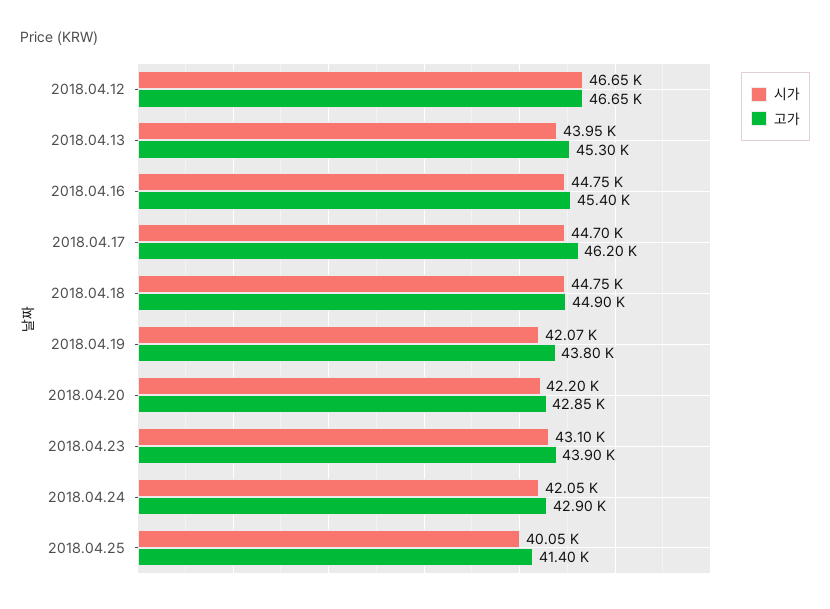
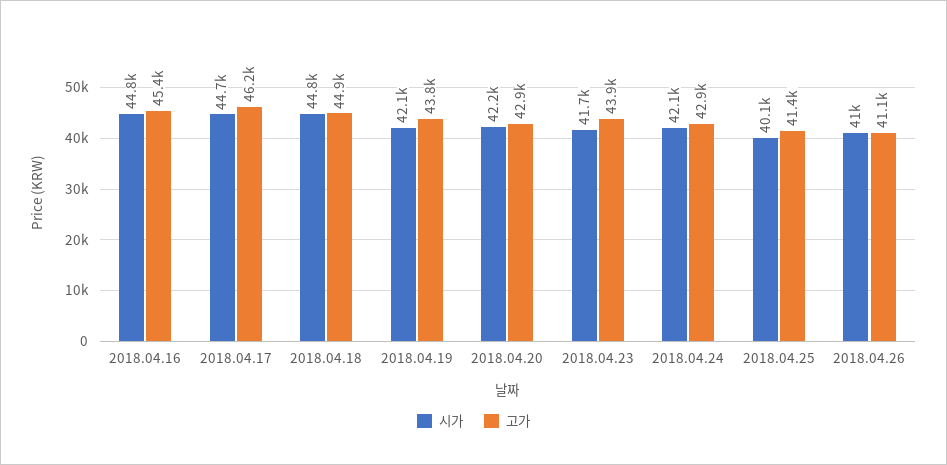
시가, 2018.04.12: 46650 -> none
고가, 2018.04.12: 46650 -> none
시가, 2018.04.13: 43950 -> none
고가, 2018.04.13: 45300 -> none
시가, 2018.04.23: 43100 -> 41700
시가, 2018.04.26: none -> 41000
고가, 2018.04.26: none -> 41100

